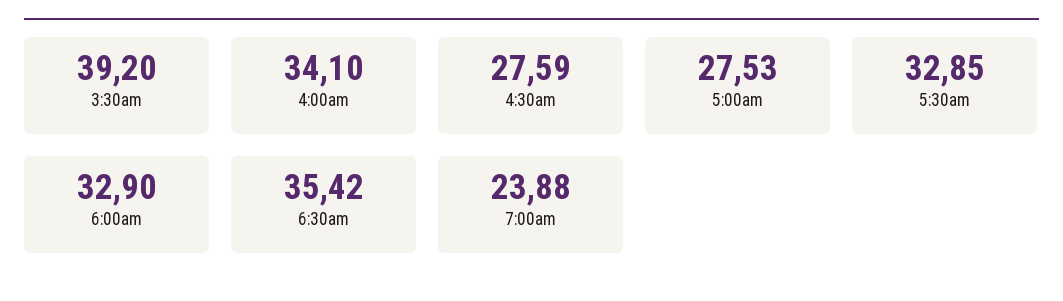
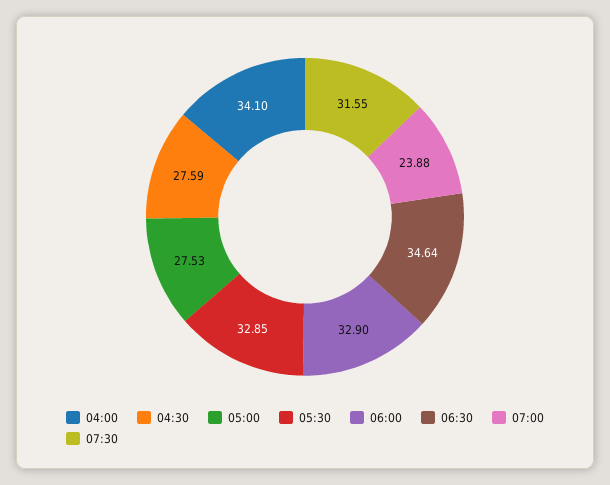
3:30am: 39.2 -> none
6:30am: 35.42 -> 34.64
07:30: none -> 31.55

